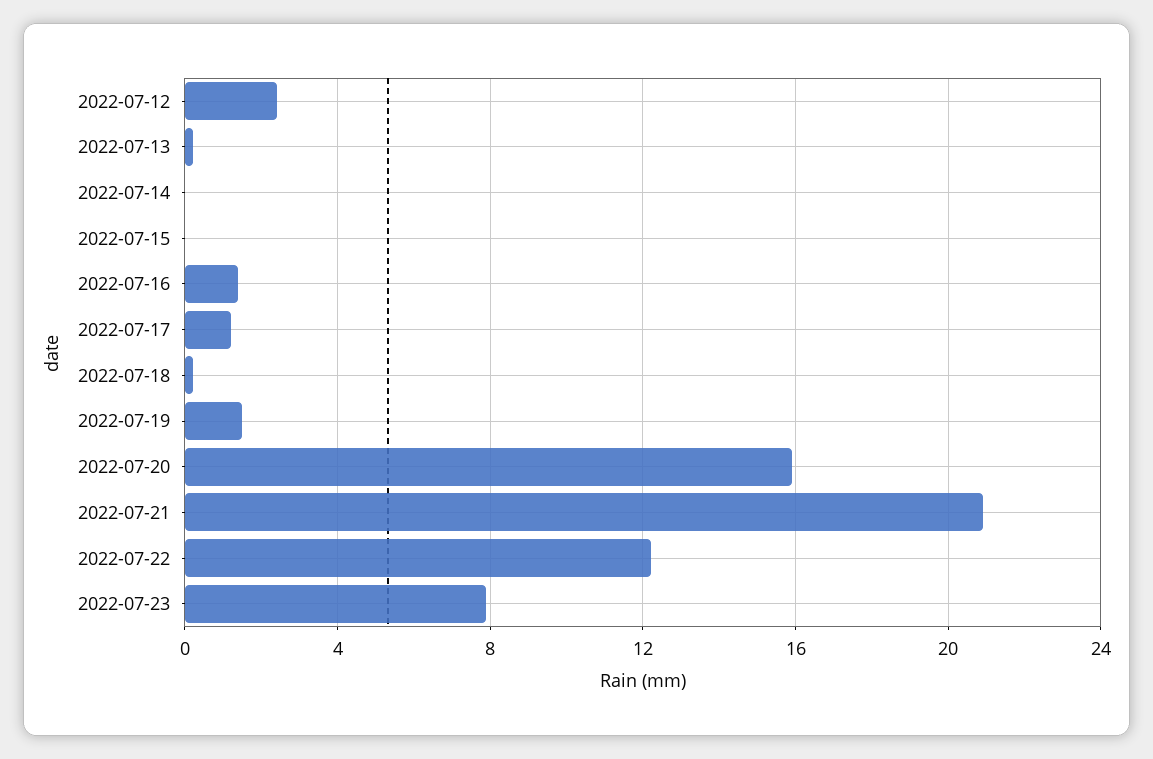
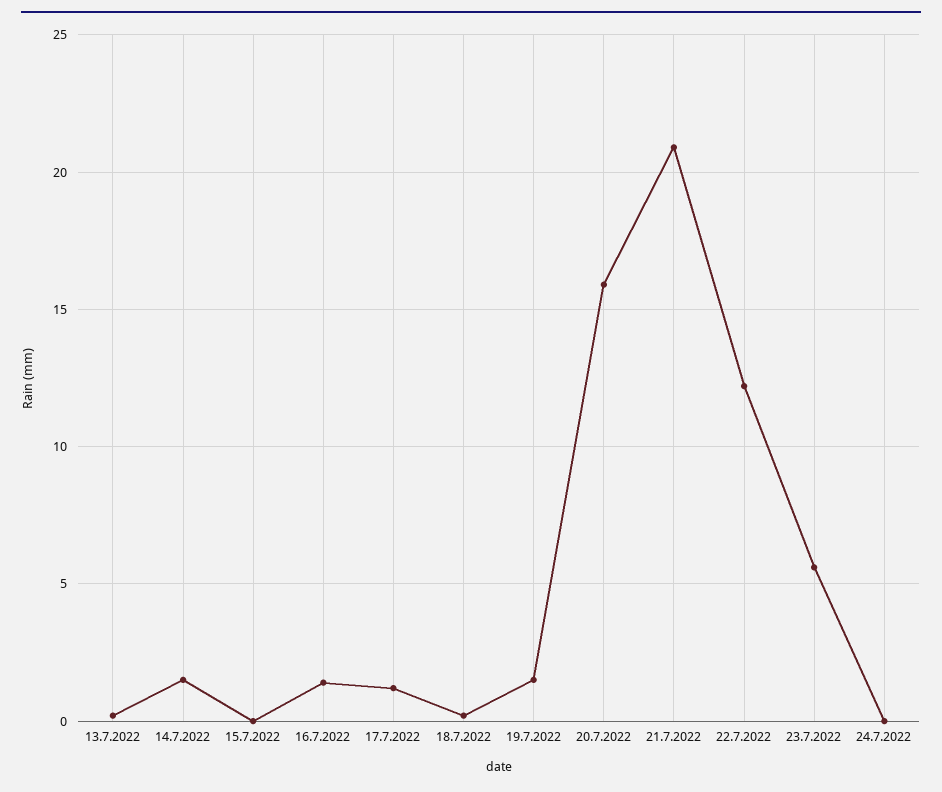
2022-07-12: 2.5 -> none
2022-07-14: 0 -> 1.5
2022-07-23: 8 -> 5.5
24.7.2022: none -> 0

